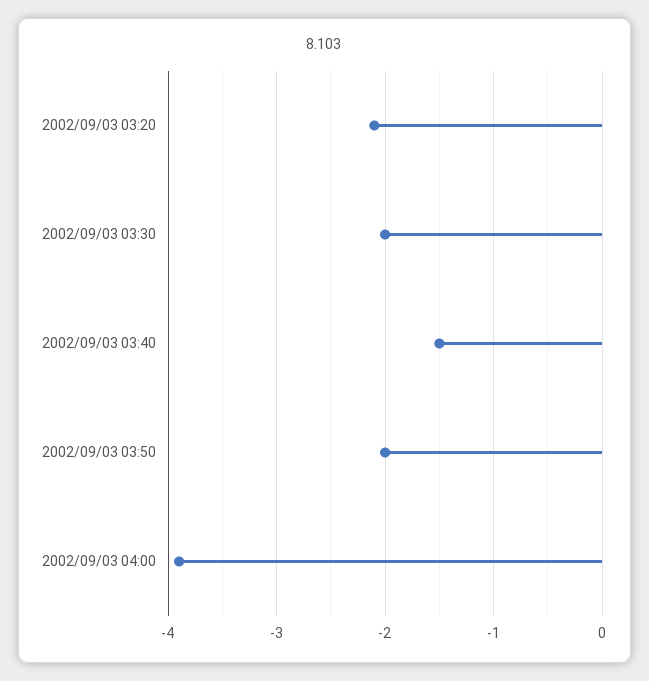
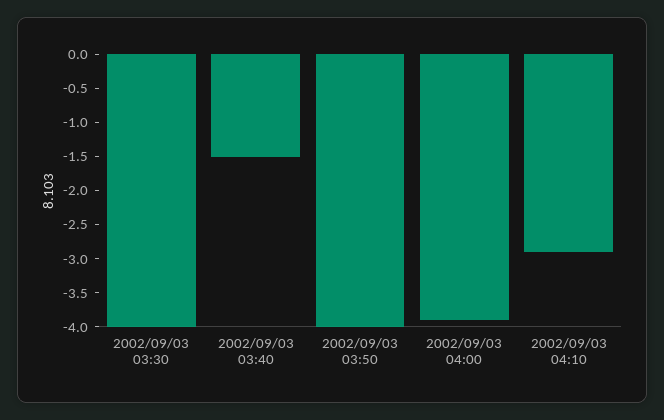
2002/09/03 03:20: -2.1 -> none
2002/09/03 03:30: -2 -> -4
2002/09/03 03:50: -2 -> -4
2002/09/03 04:10: none -> -3

